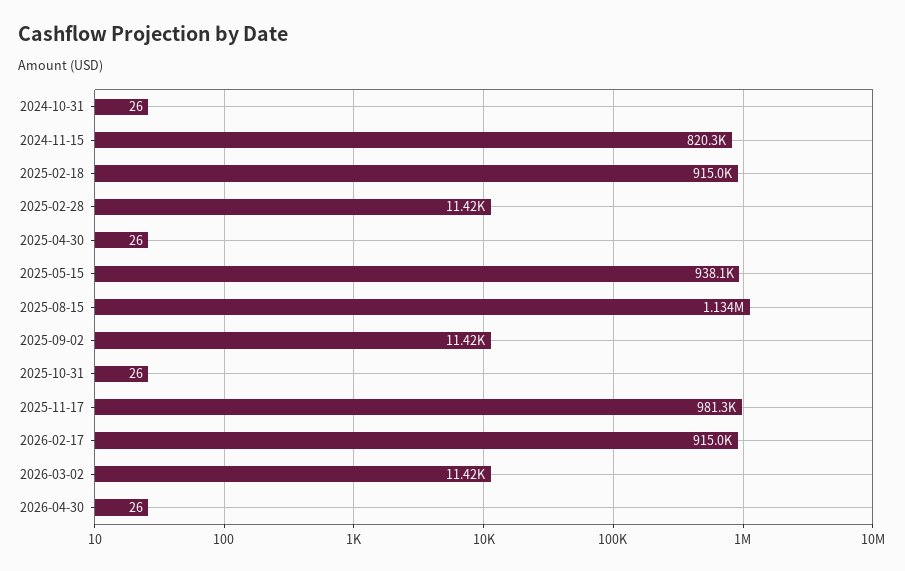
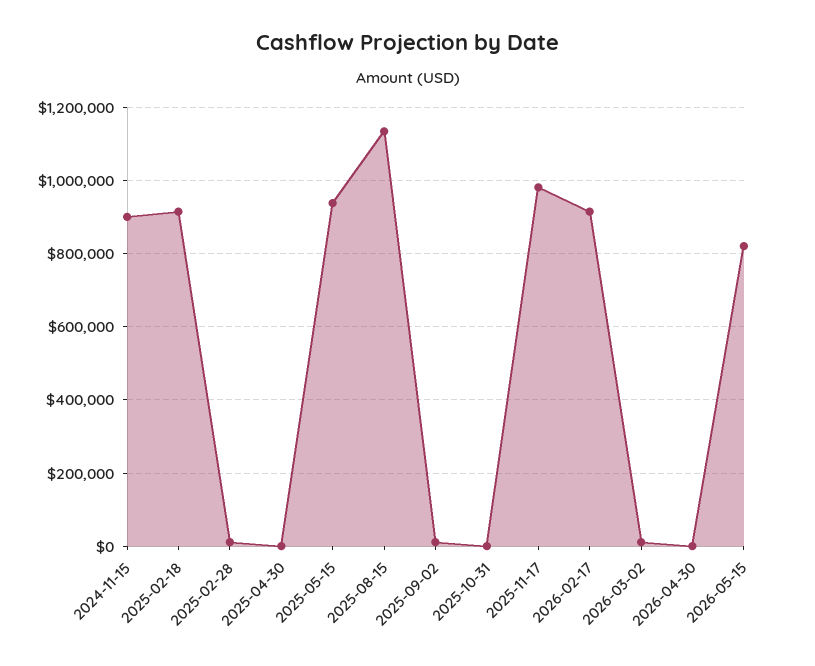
2024-10-31: 26 -> none
2024-11-15: 820300 -> 900000
2026-05-15: none -> 820000

